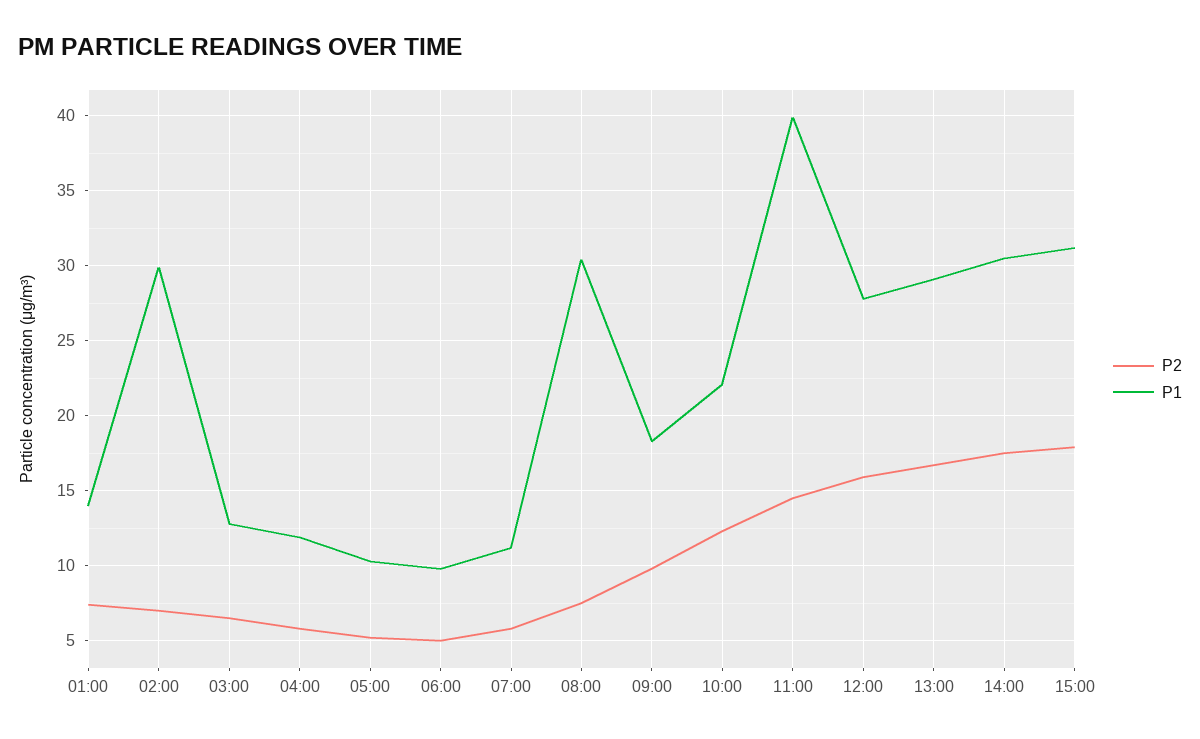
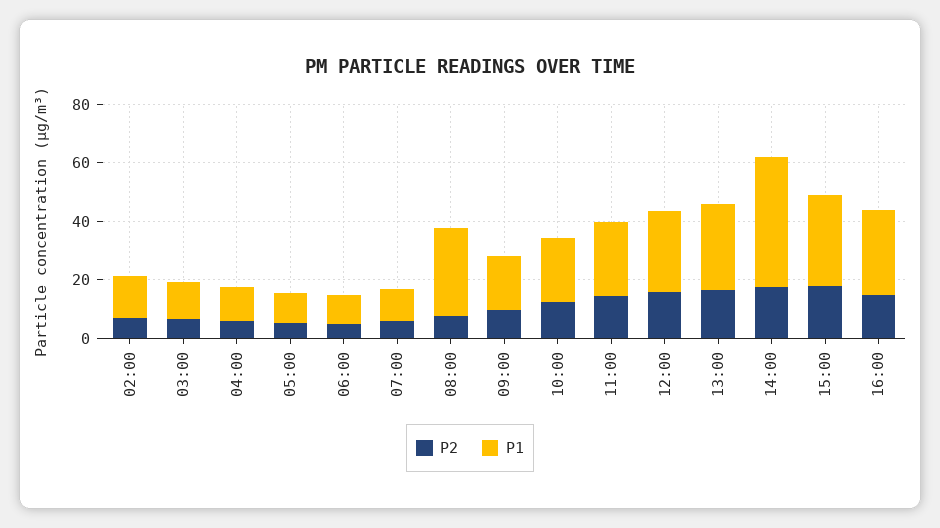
P2, 01:00: 7.5 -> none
P1, 01:00: 14 -> none
P1, 02:00: 30 -> 15
P1, 11:00: 40 -> 25
P1, 14:00: 30.5 -> 45
P2, 16:00: none -> 15
P1, 16:00: none -> 30

